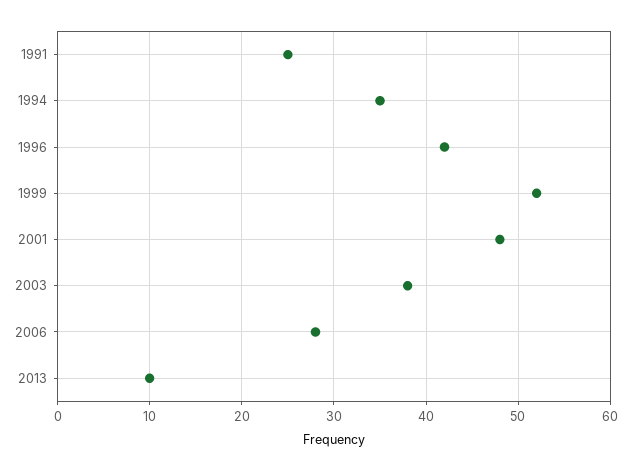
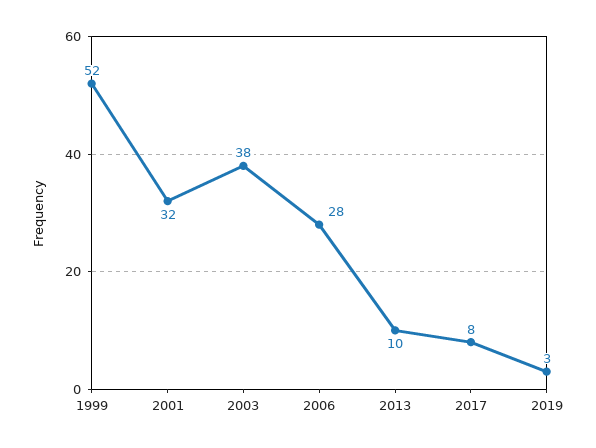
1991: 25 -> none
1994: 35 -> none
1996: 42 -> none
2001: 48 -> 32
2017: none -> 8
2019: none -> 3

